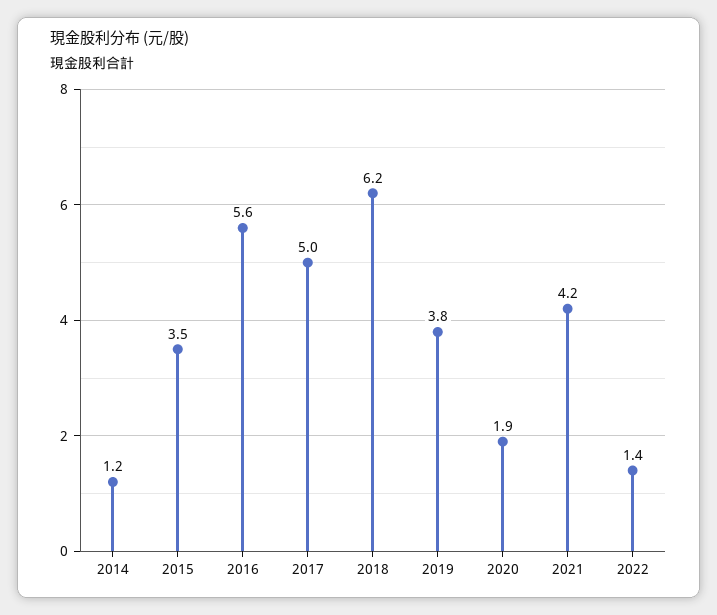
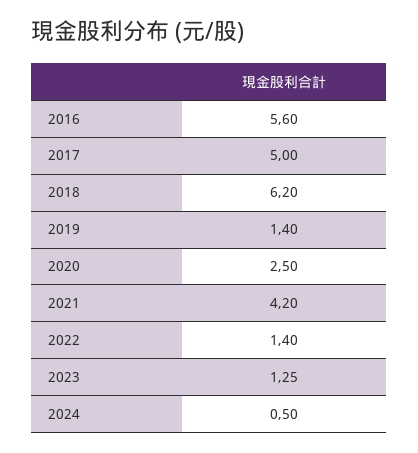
2014: 1.2 -> none
2015: 3.5 -> none
2019: 3.8 -> 1.4
2020: 1.9 -> 2.5
2023: none -> 1.25
2024: none -> 0.5

